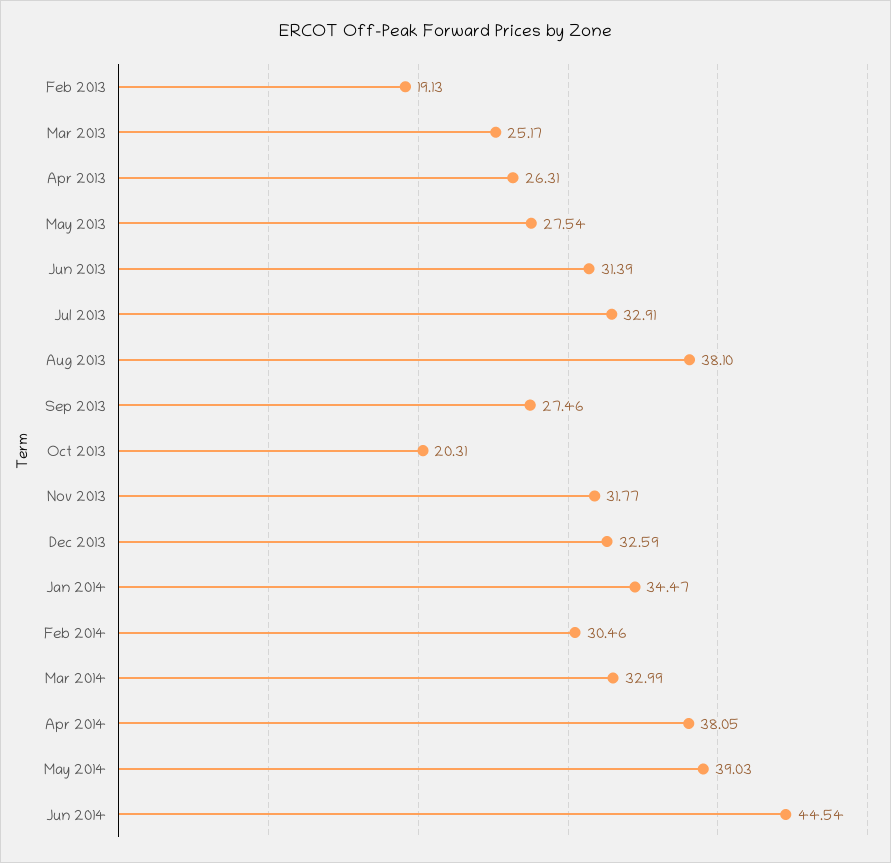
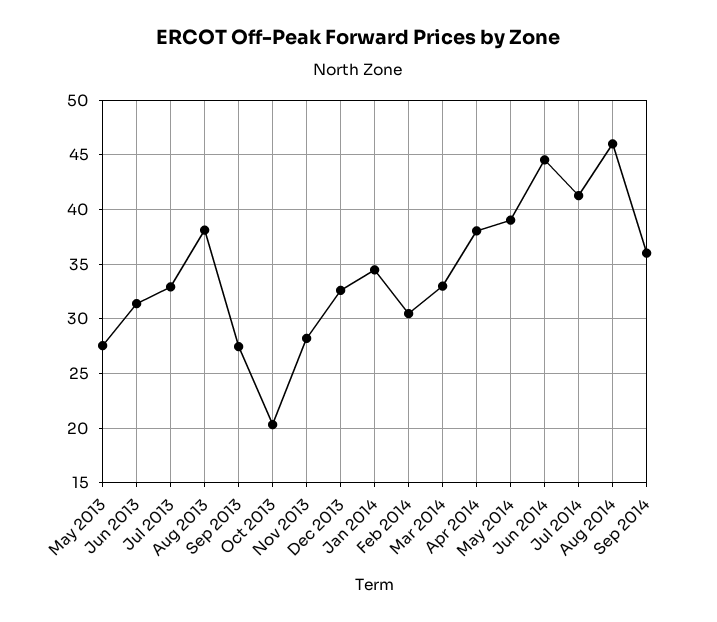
Feb 2013: 19.13 -> none
Mar 2013: 25.17 -> none
Apr 2013: 26.31 -> none
Nov 2013: 31.77 -> 28
Jul 2014: none -> 41
Aug 2014: none -> 46
Sep 2014: none -> 36

